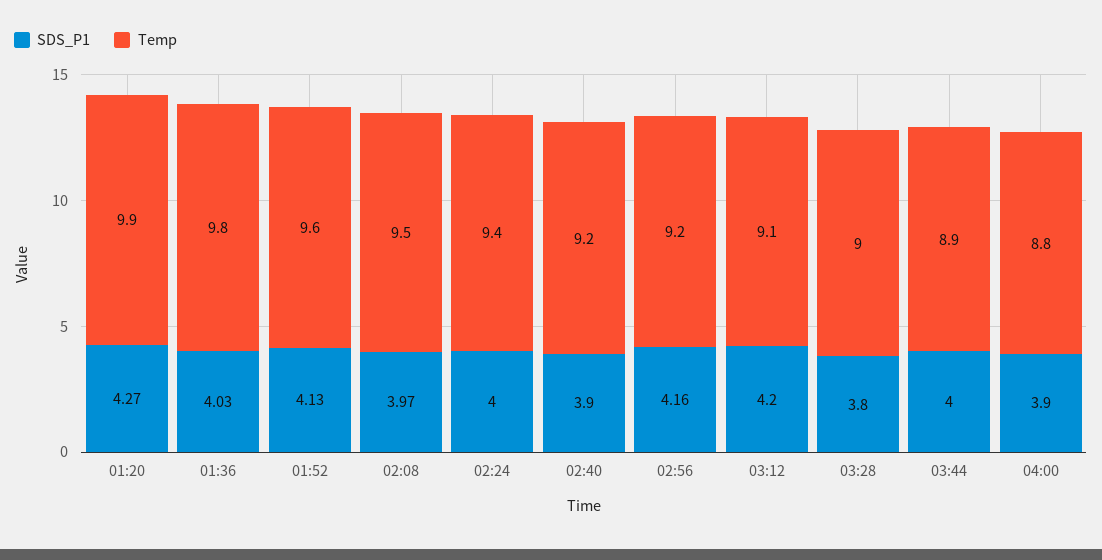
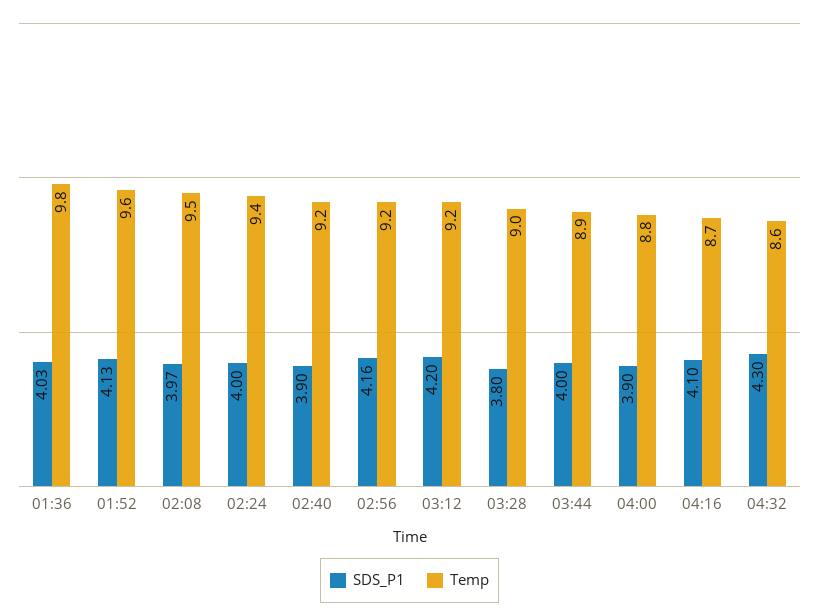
SDS_P1, 01:20: 4.27 -> none
Temp, 01:20: 9.9 -> none
Temp, 03:12: 9.1 -> 9.2
SDS_P1, 04:16: none -> 4.1
Temp, 04:16: none -> 8.7
SDS_P1, 04:32: none -> 4.3
Temp, 04:32: none -> 8.6

